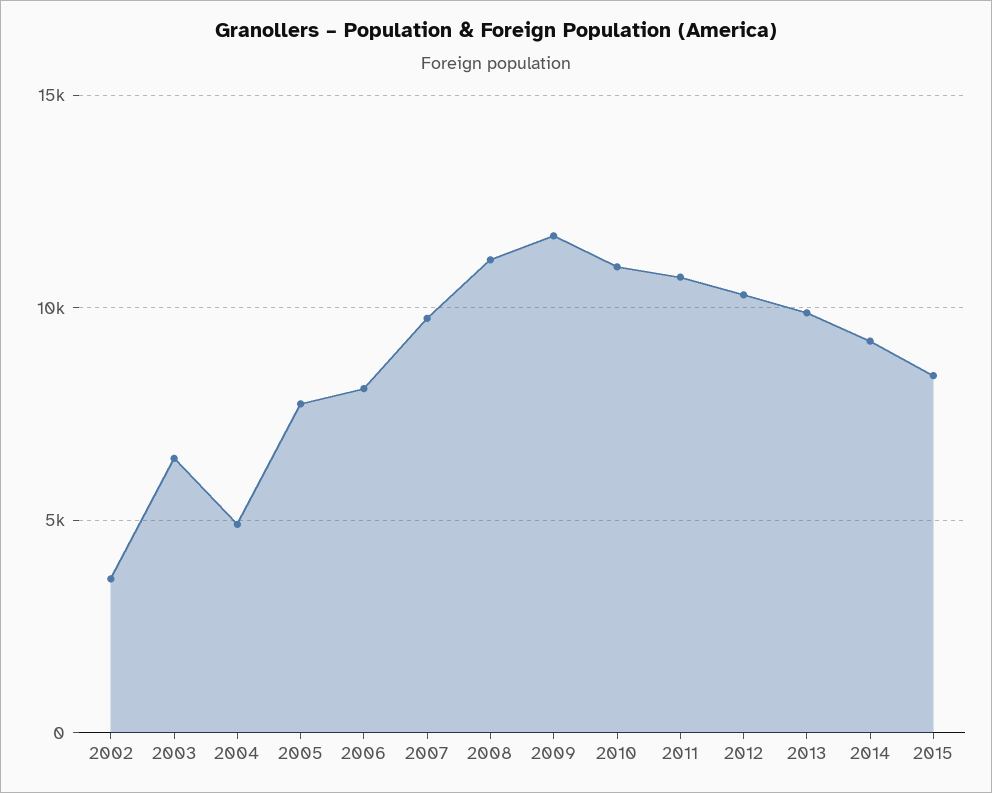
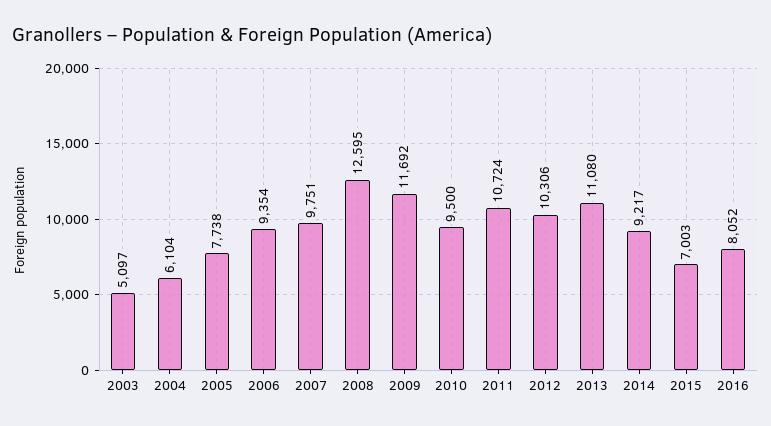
2002: 3500 -> none
2003: 6500 -> 5097
2004: 5000 -> 6104
2006: 8000 -> 9354
2008: 11000 -> 12595
2010: 11000 -> 9500
2013: 10000 -> 11080
2015: 8500 -> 7003
2016: none -> 8052

